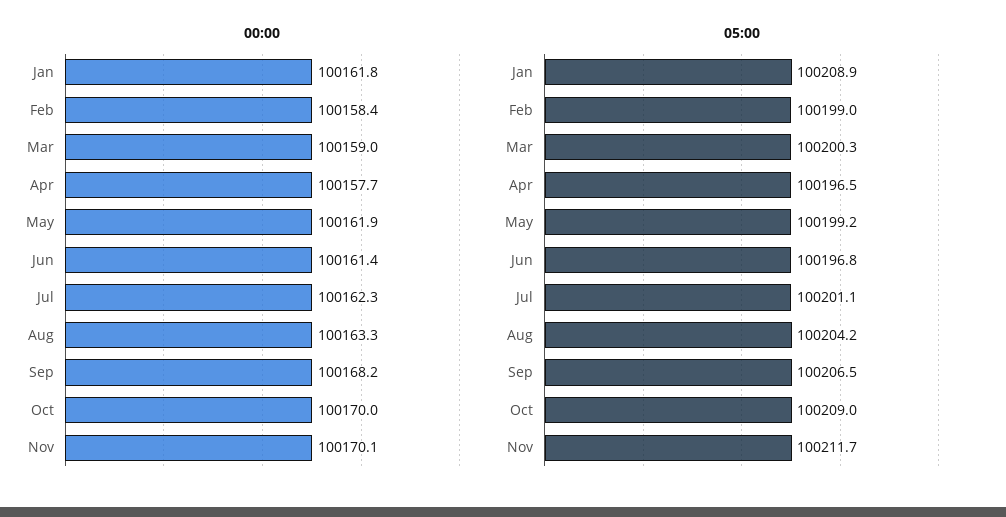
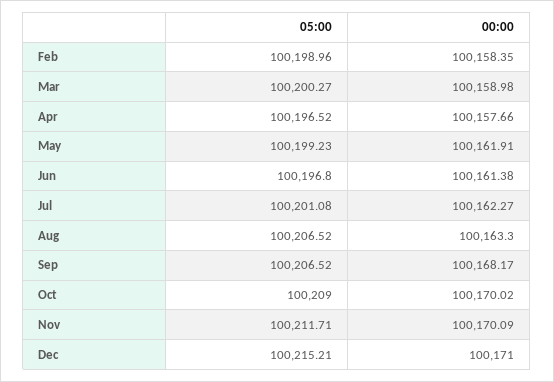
00:00, Jan: 100161.8 -> none
05:00, Jan: 100208.9 -> none
05:00, Aug: 100204.2 -> 100206.52
05:00, Dec: none -> 100215.21
00:00, Dec: none -> 100171

